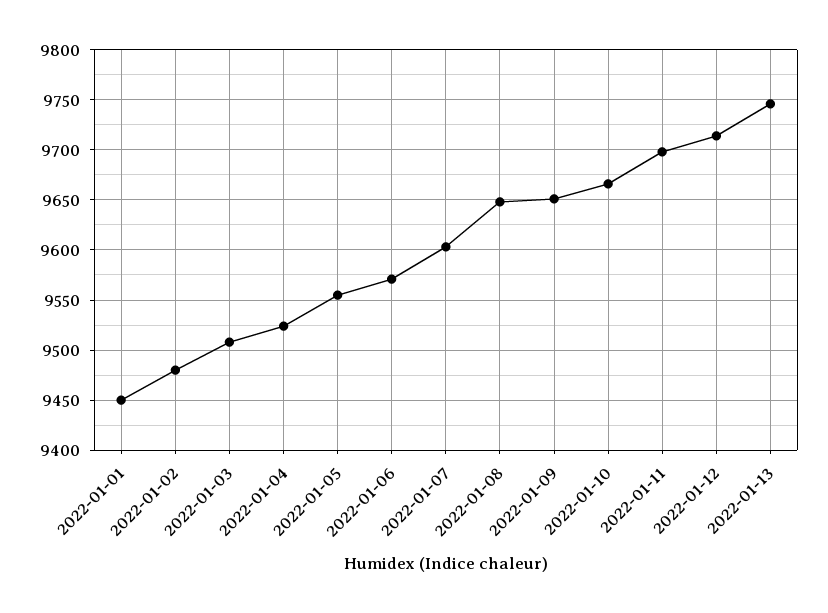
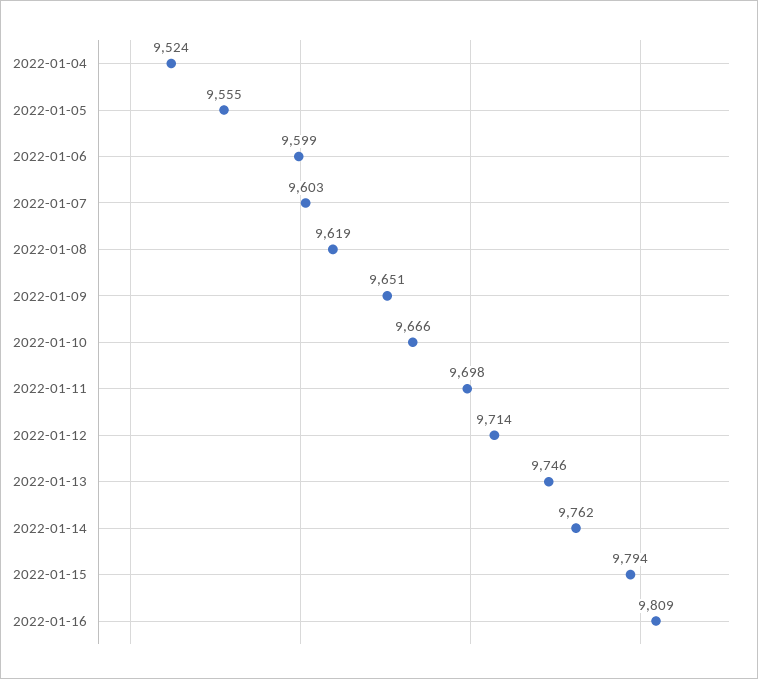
2022-01-01: 9450 -> none
2022-01-02: 9480 -> none
2022-01-03: 9510 -> none
2022-01-06: 9570 -> 9599
2022-01-08: 9650 -> 9619
2022-01-14: none -> 9762
2022-01-15: none -> 9794
2022-01-16: none -> 9809

